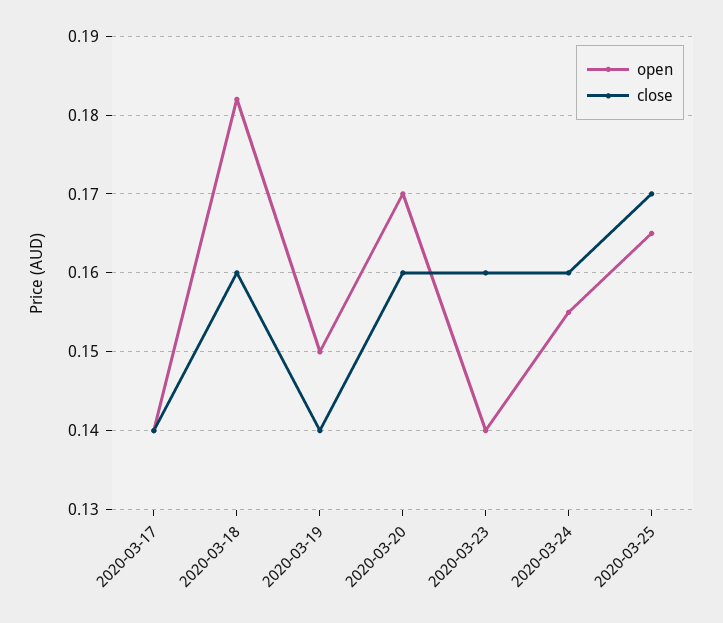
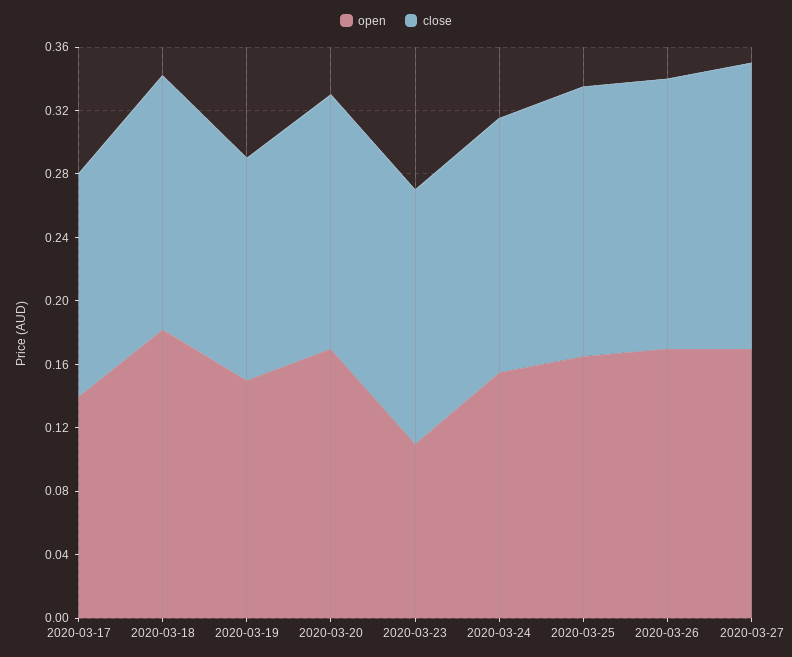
open, 2020-03-23: 0.14 -> 0.11
open, 2020-03-26: none -> 0.17
close, 2020-03-26: none -> 0.17
open, 2020-03-27: none -> 0.17
close, 2020-03-27: none -> 0.18

